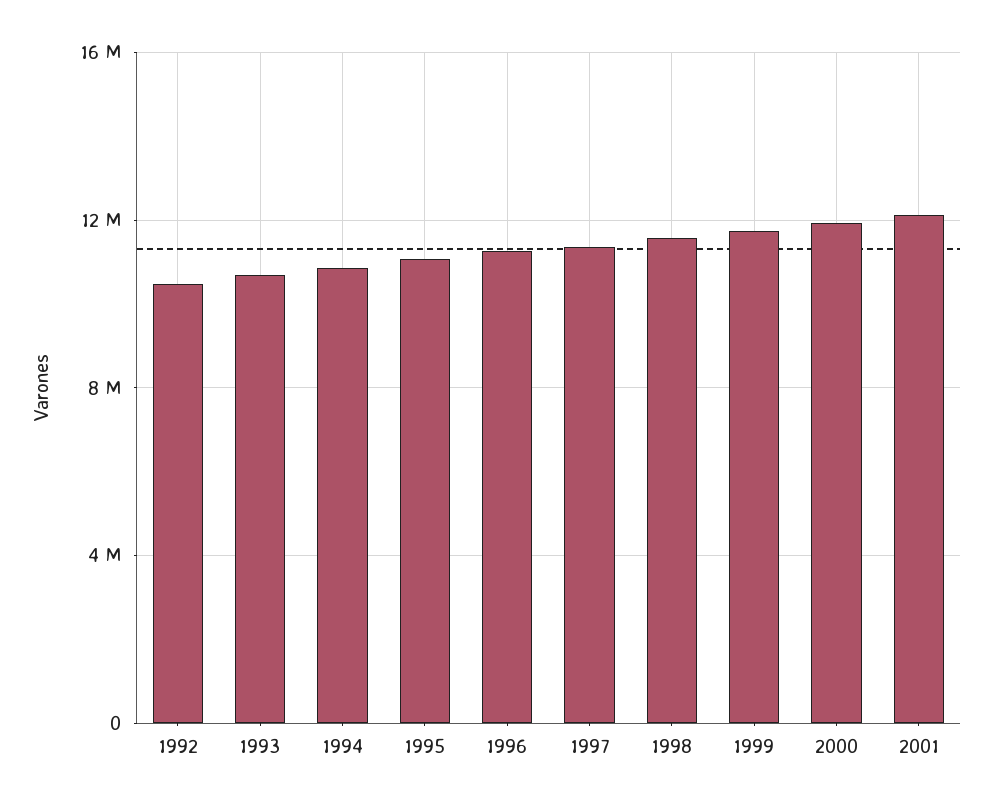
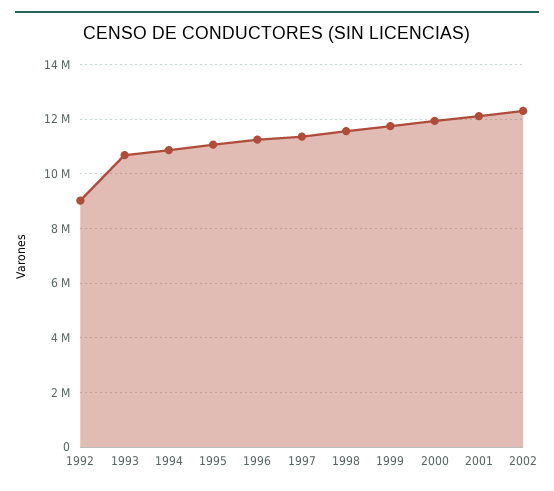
1992: 10500000 -> 9000000
2002: none -> 12250000

